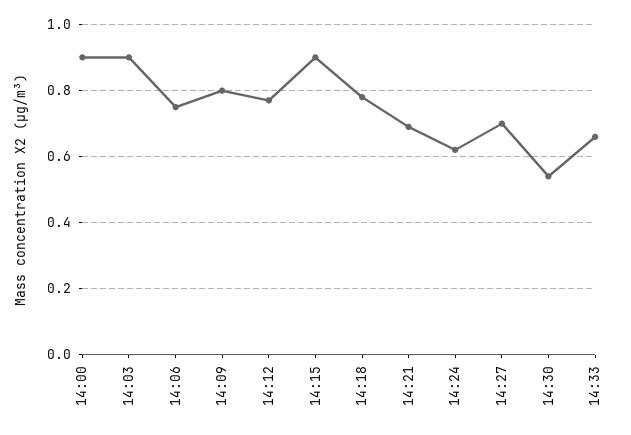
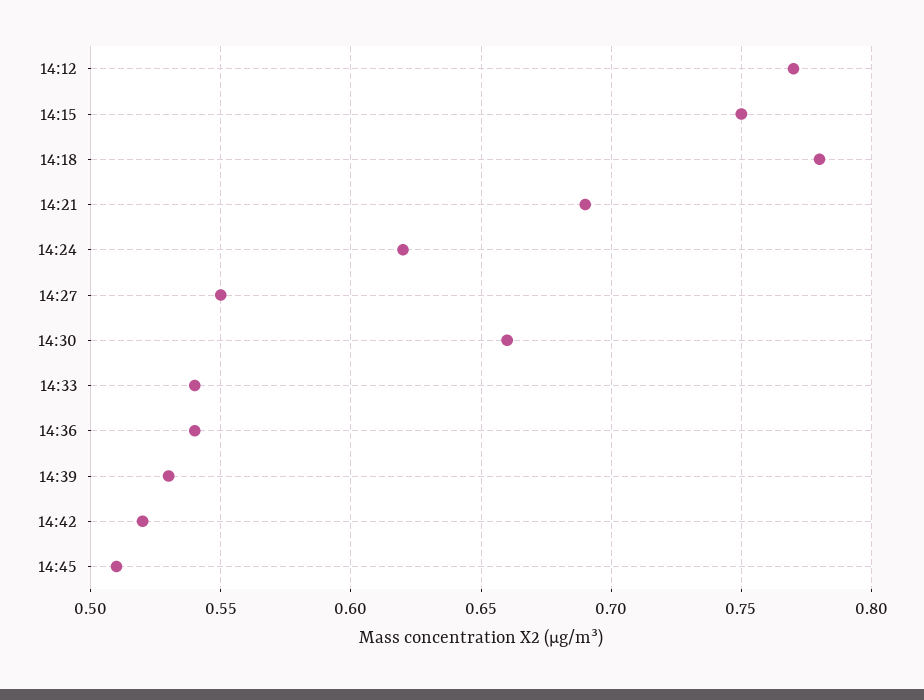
14:00: 0.9 -> none
14:03: 0.9 -> none
14:06: 0.75 -> none
14:09: 0.8 -> none
14:15: 0.9 -> 0.75
14:27: 0.7 -> 0.55
14:30: 0.55 -> 0.66
14:33: 0.65 -> 0.54
14:36: none -> 0.54
14:39: none -> 0.53
14:42: none -> 0.52
14:45: none -> 0.51

